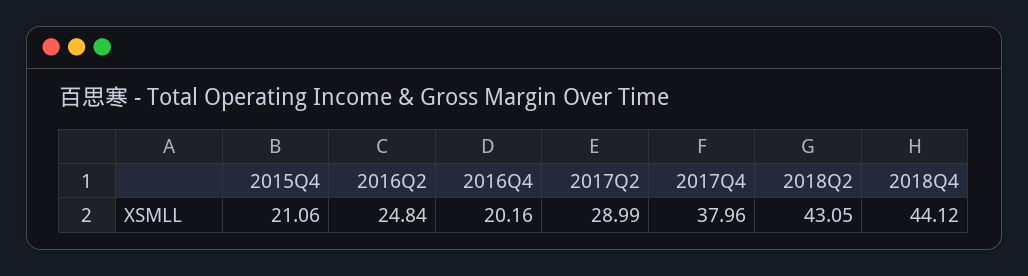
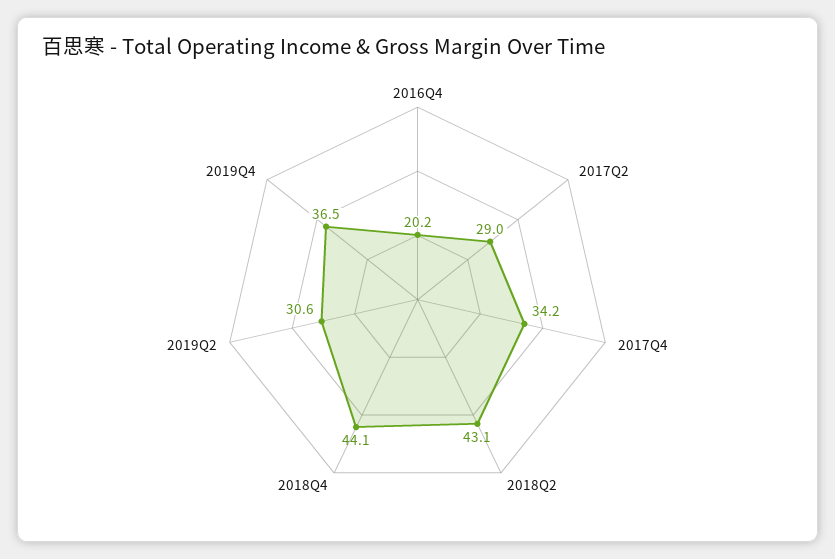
2015Q4: 21.06 -> none
2016Q2: 24.84 -> none
2017Q4: 37.96 -> 34.2
2019Q2: none -> 30.6
2019Q4: none -> 36.5

